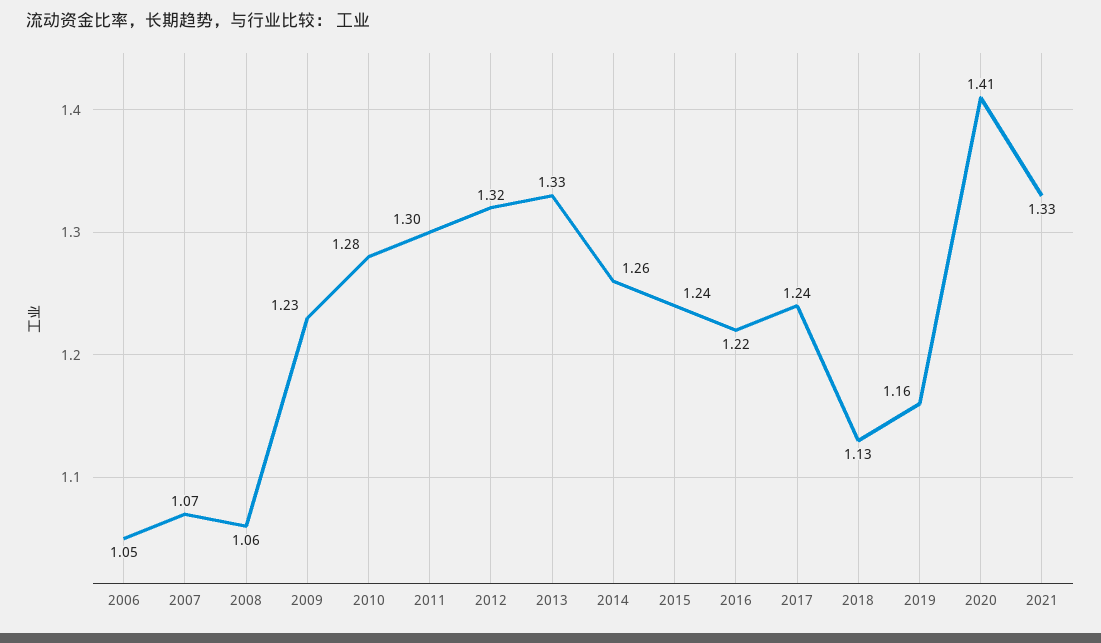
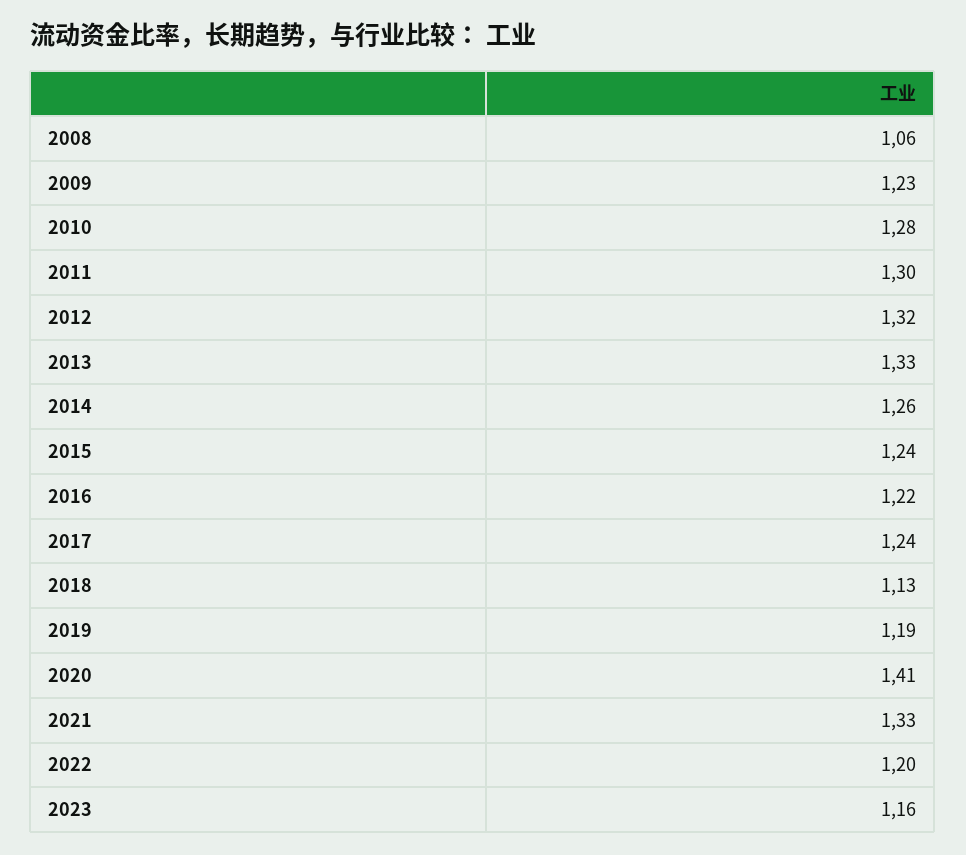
2006: 1.05 -> none
2007: 1.07 -> none
2019: 1.16 -> 1.19
2022: none -> 1.2
2023: none -> 1.16

